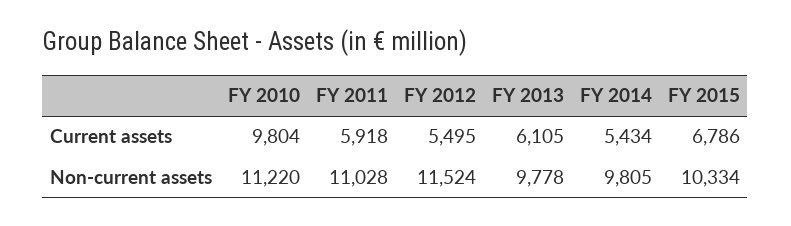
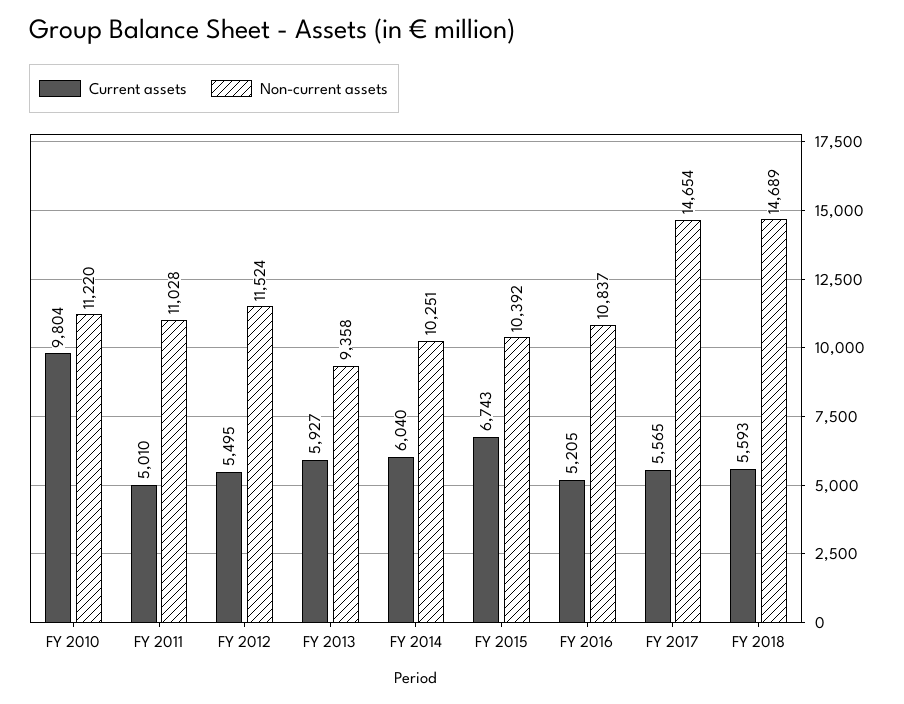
Current assets, FY 2011: 5918 -> 5010
Current assets, FY 2013: 6105 -> 5927
Current assets, FY 2014: 5434 -> 6040
Current assets, FY 2015: 6786 -> 6743
Non-current assets, FY 2013: 9778 -> 9358
Non-current assets, FY 2014: 9805 -> 10251
Non-current assets, FY 2015: 10334 -> 10392
Current assets, FY 2016: none -> 5205
Non-current assets, FY 2016: none -> 10837
Current assets, FY 2017: none -> 5565
Non-current assets, FY 2017: none -> 14654
Current assets, FY 2018: none -> 5593
Non-current assets, FY 2018: none -> 14689

